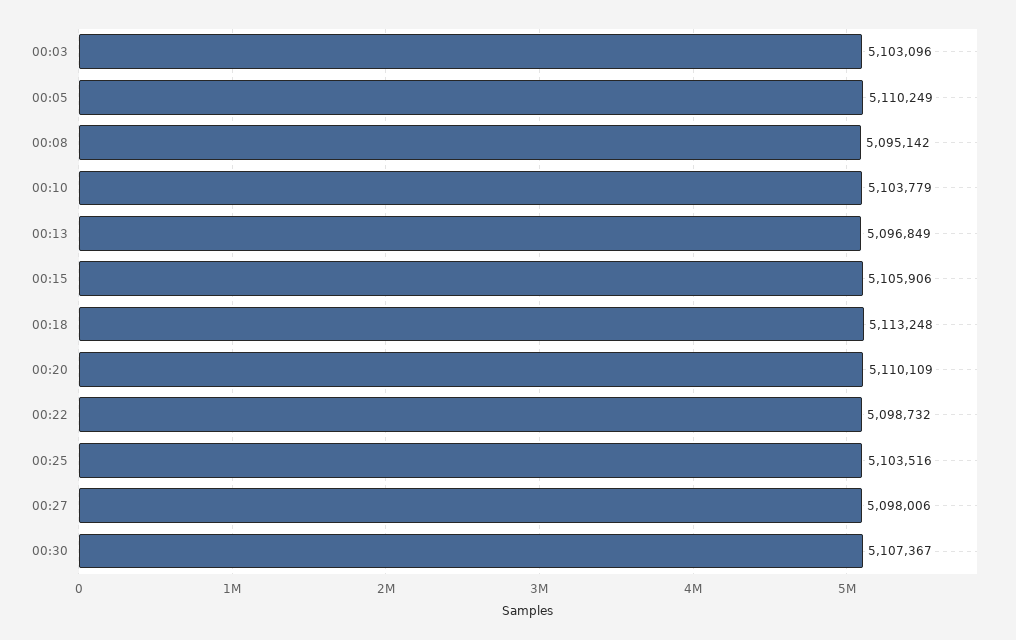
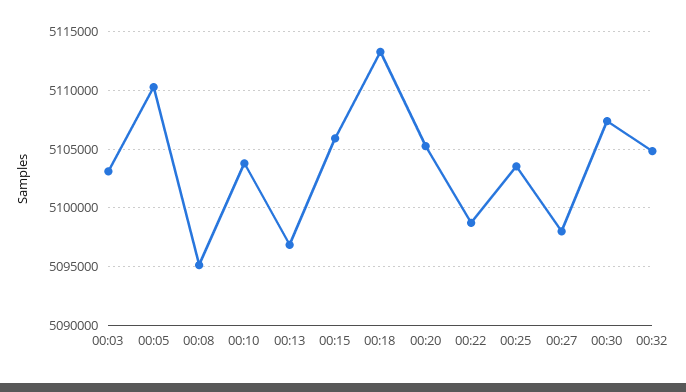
00:20: 5110109 -> 5105000
00:32: none -> 5105000

